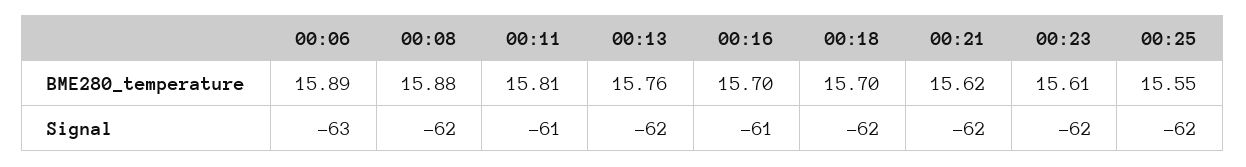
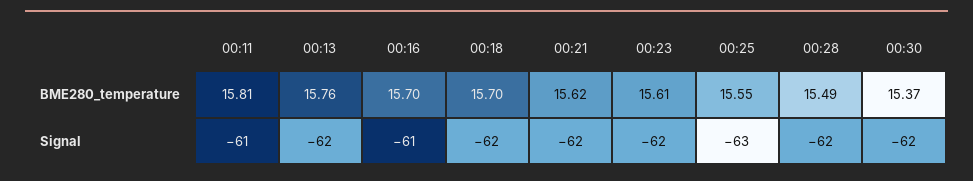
00:06, BME280_temperature: 15.89 -> none
00:08, BME280_temperature: 15.88 -> none
00:06, Signal: -63 -> none
00:08, Signal: -62 -> none
00:25, Signal: -62 -> -63
00:28, BME280_temperature: none -> 15.49
00:30, BME280_temperature: none -> 15.37
00:28, Signal: none -> -62
00:30, Signal: none -> -62

